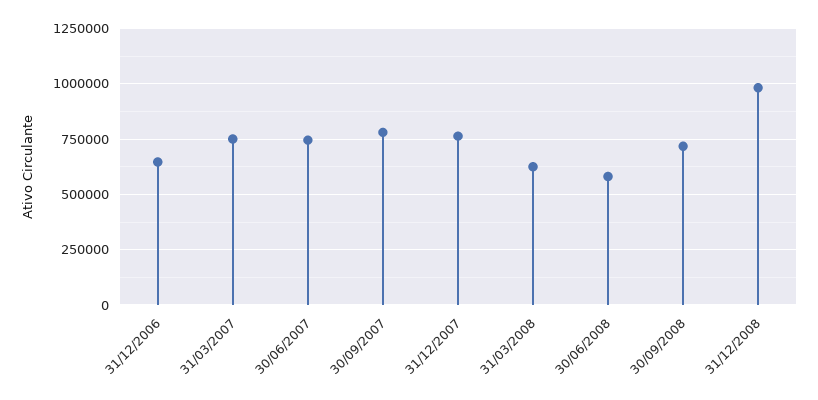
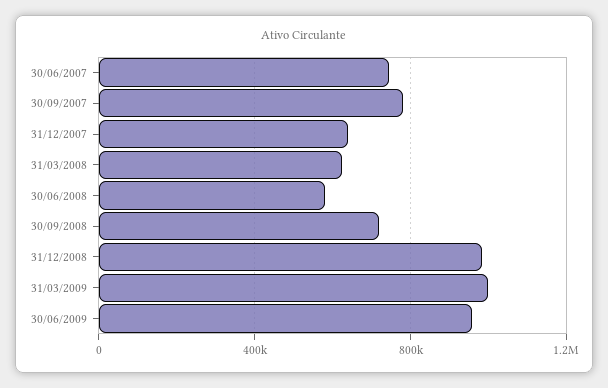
31/12/2006: 650000 -> none
31/03/2007: 750000 -> none
31/12/2007: 750000 -> 650000
31/03/2009: none -> 1000000
30/06/2009: none -> 950000

